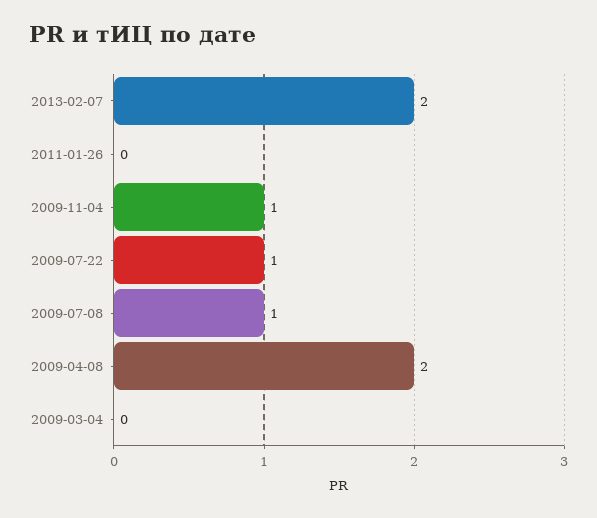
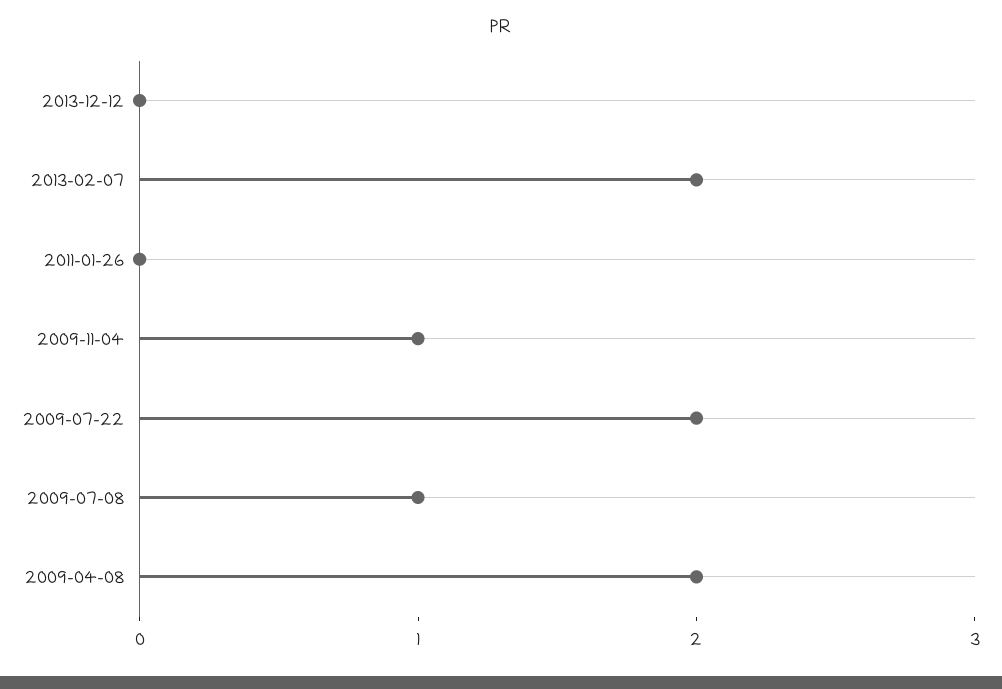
2009-07-22: 1 -> 2
2009-03-04: 0 -> none
2013-12-12: none -> 0

